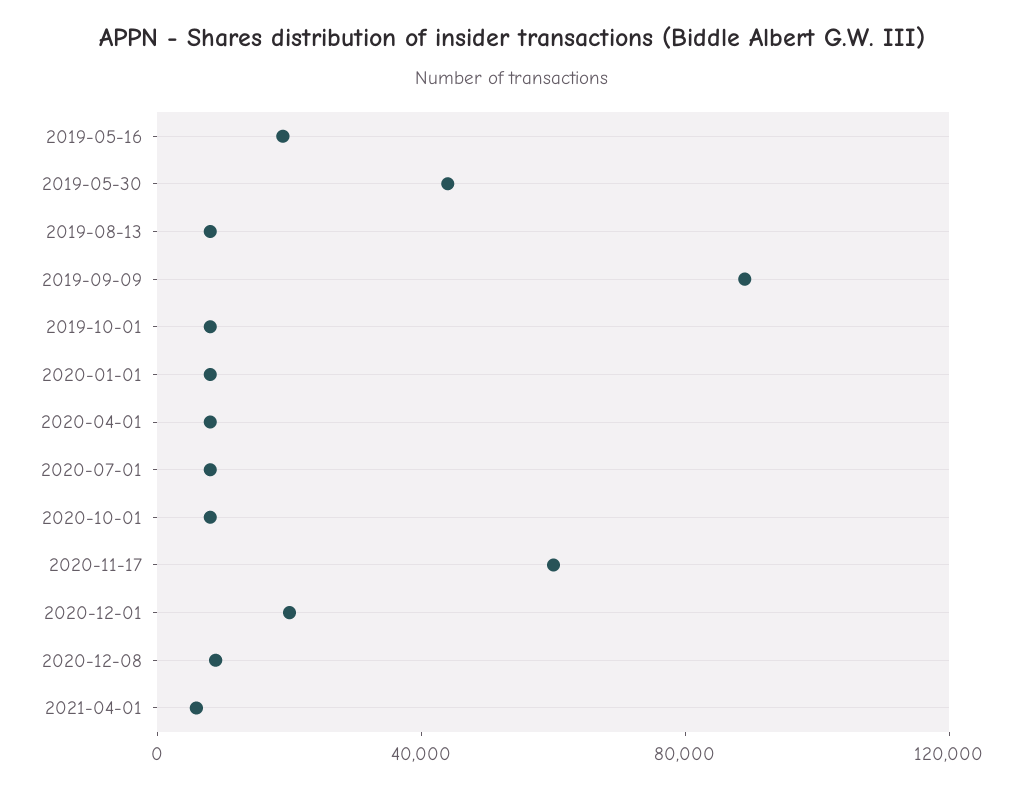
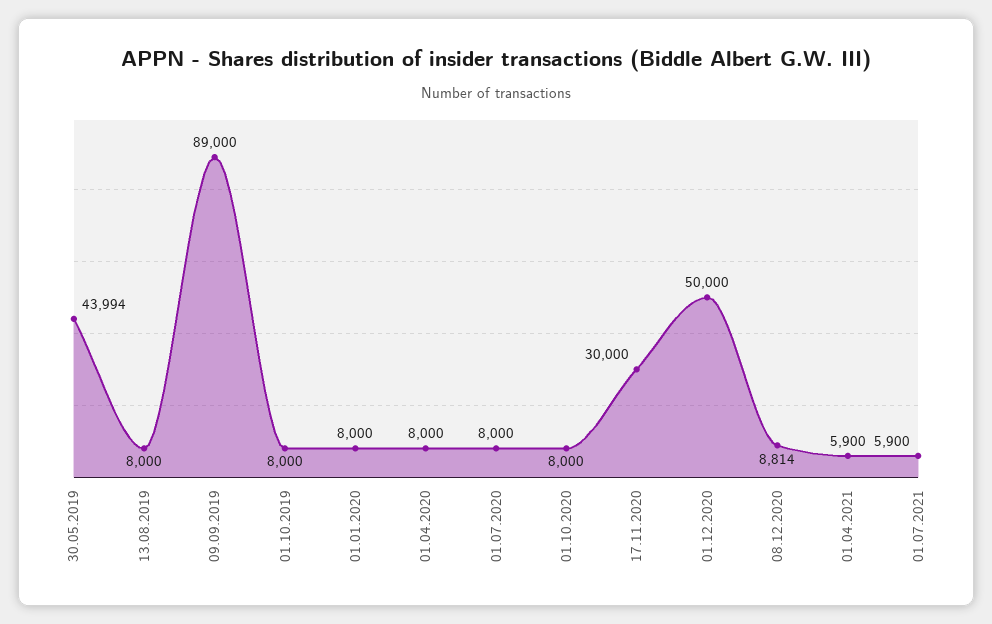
2019-05-16: 20000 -> none
2020-11-17: 60000 -> 30000
2020-12-01: 20000 -> 50000
01.07.2021: none -> 5900

